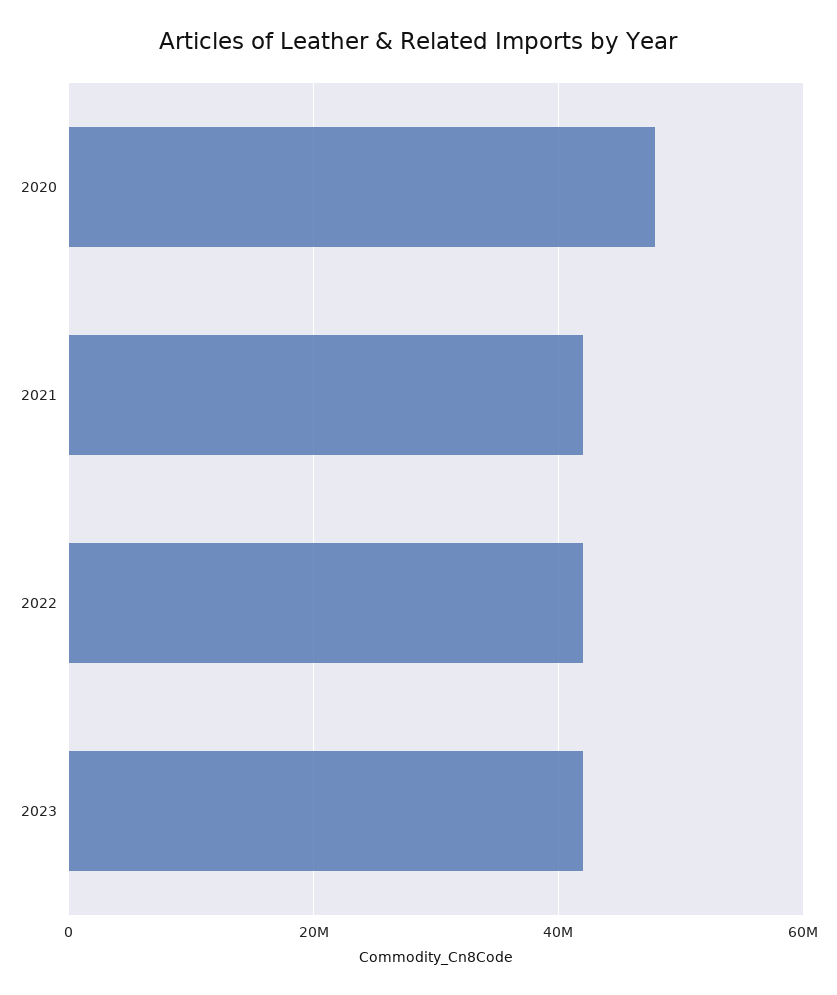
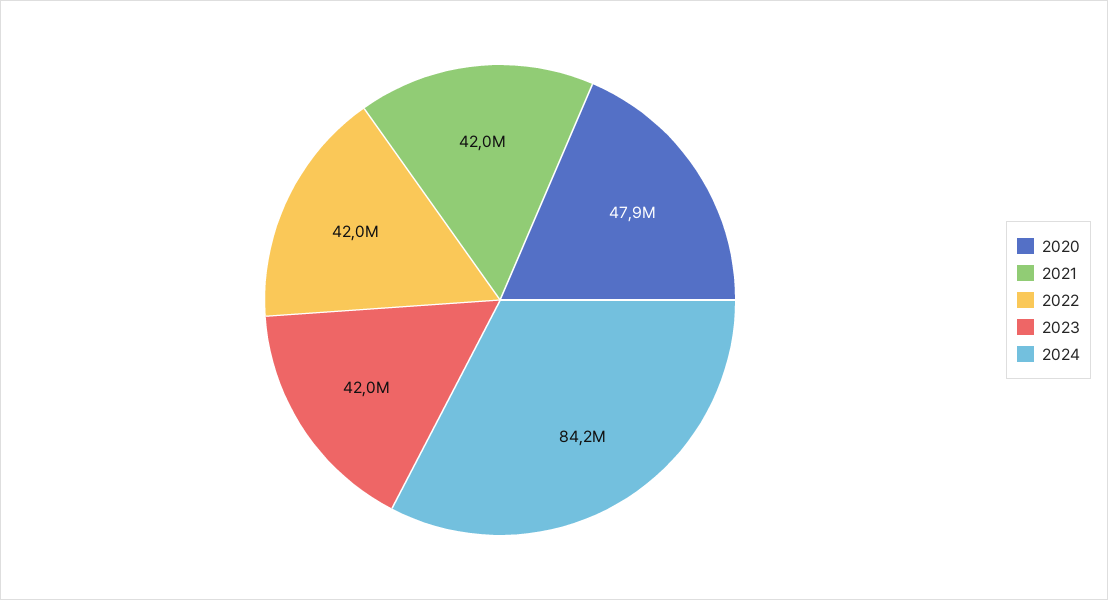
2024: none -> 84200000

